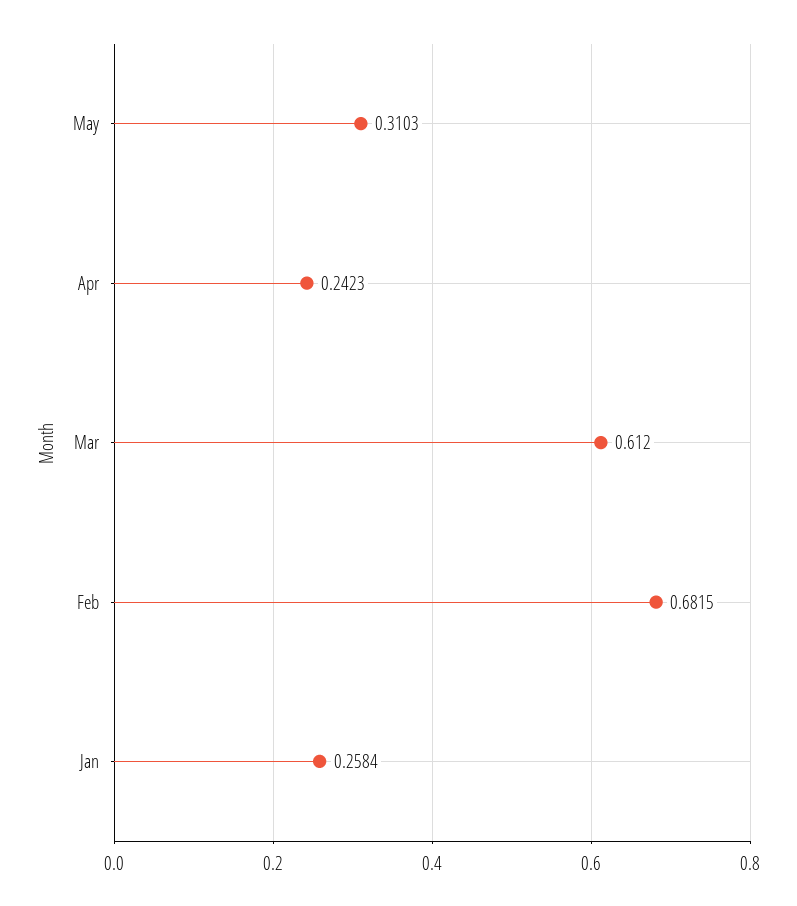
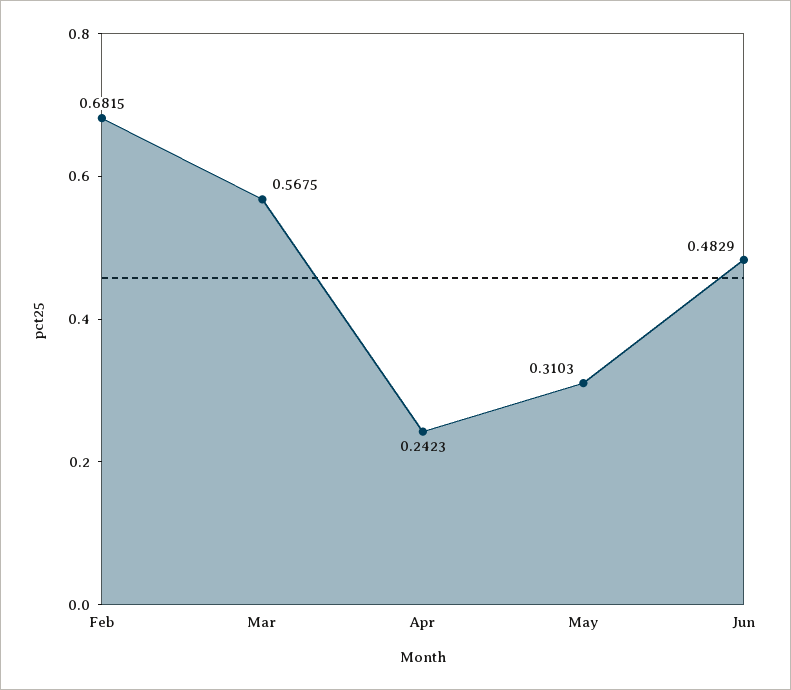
Mar: 0.612 -> 0.5675
Jan: 0.2584 -> none
Jun: none -> 0.4829

